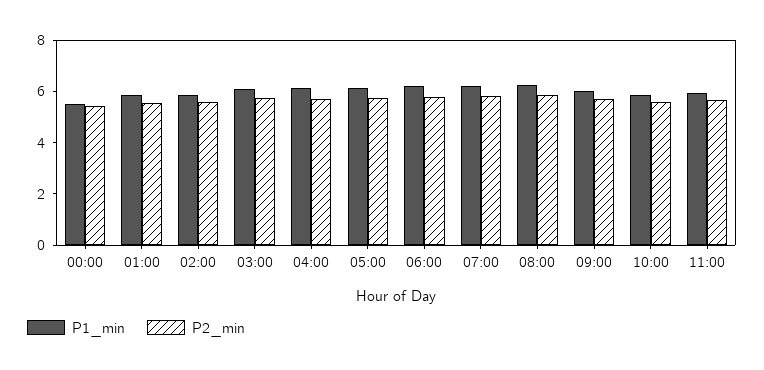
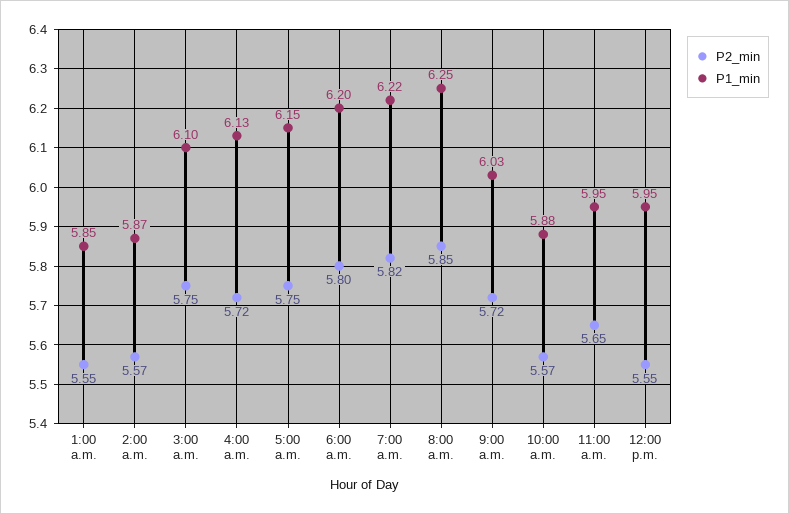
P1_min, 00:00: 5.5 -> none
P2_min, 00:00: 5.5 -> none
P2_min, 12:00 p.m.: none -> 5.55
P1_min, 12:00 p.m.: none -> 5.95

